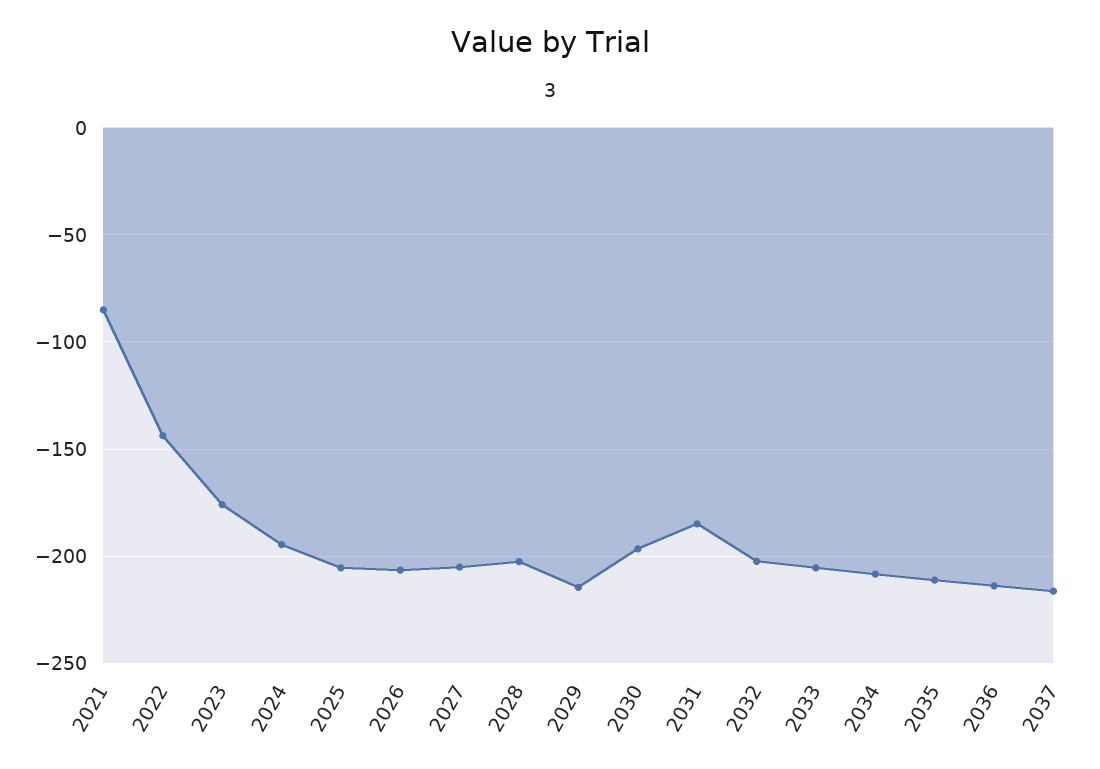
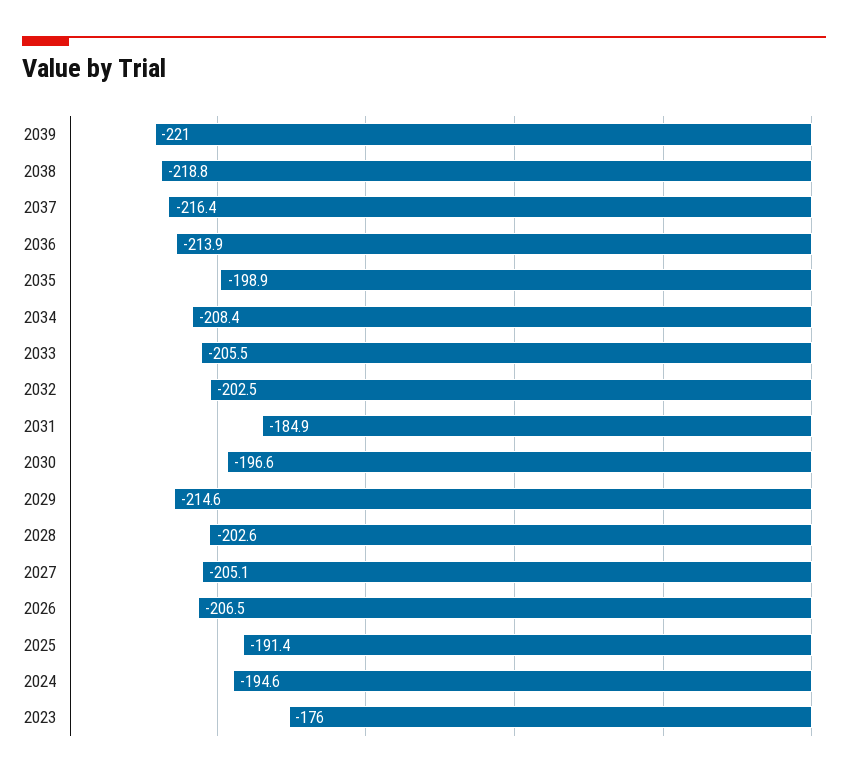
2021: -85 -> none
2022: -145 -> none
2025: -205 -> -191.4
2035: -210 -> -198.9
2039: none -> -221
2038: none -> -218.8

